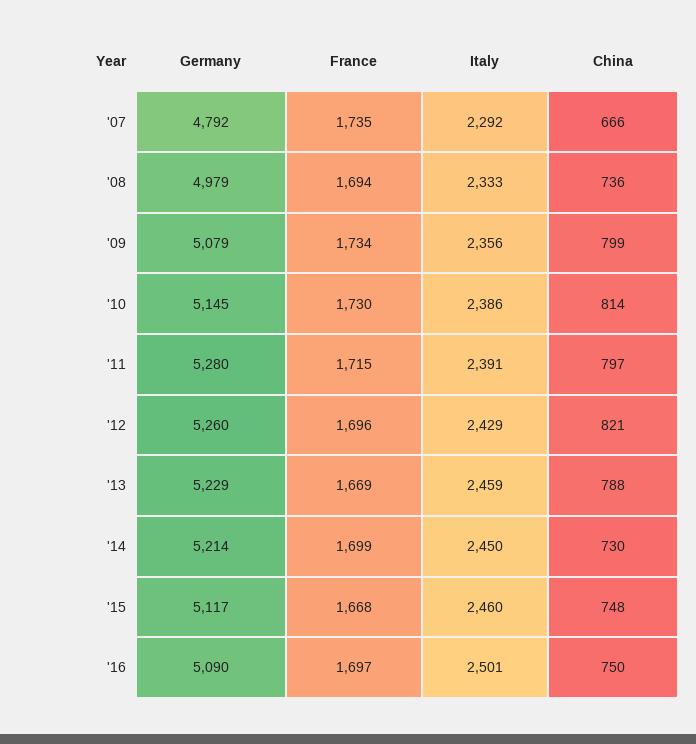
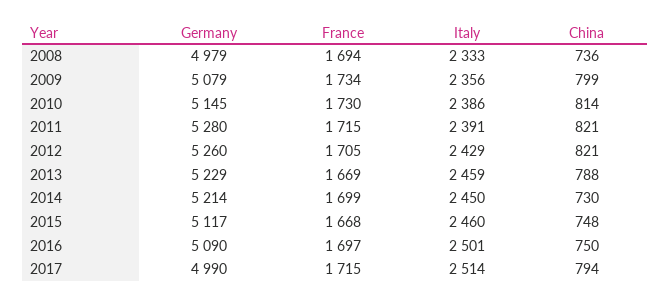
Germany, '07: 4792 -> none
France, '07: 1735 -> none
Italy, '07: 2292 -> none
China, '07: 666 -> none
China, '11: 797 -> 821
France, '12: 1696 -> 1705
Germany, 2017: none -> 4990
France, 2017: none -> 1715
Italy, 2017: none -> 2514
China, 2017: none -> 794

